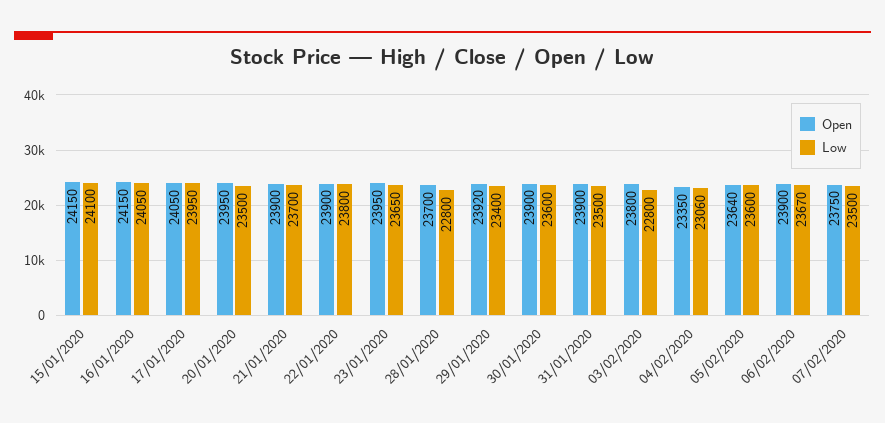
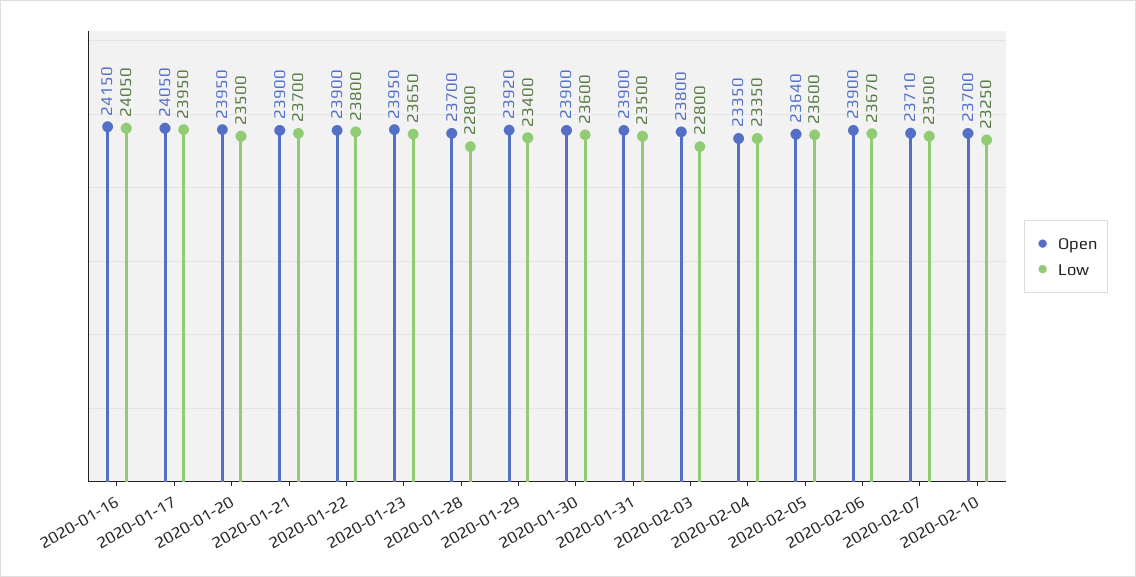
Open, 15/01/2020: 24150 -> none
Low, 15/01/2020: 24100 -> none
Low, 04/02/2020: 23060 -> 23350
Open, 07/02/2020: 23750 -> 23710
Open, 2020-02-10: none -> 23700
Low, 2020-02-10: none -> 23250

